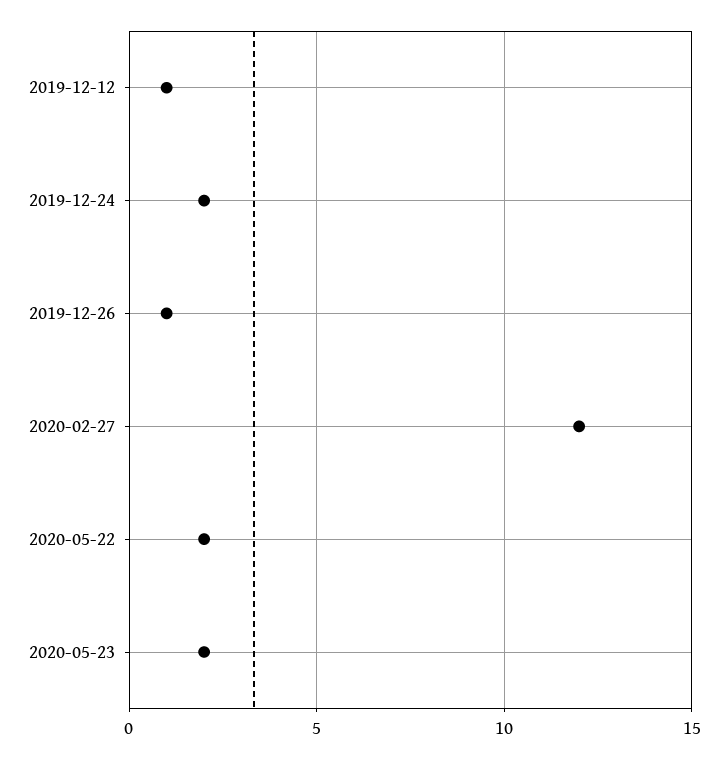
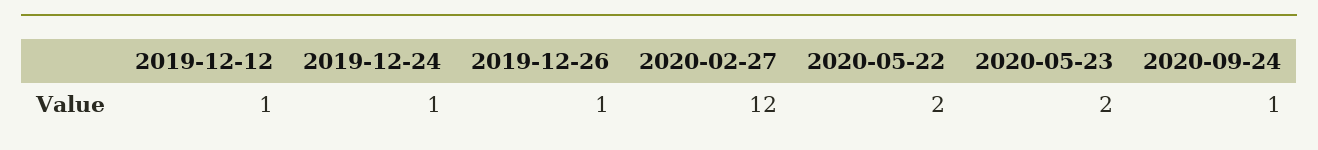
2019-12-24: 2 -> 1
2020-09-24: none -> 1

